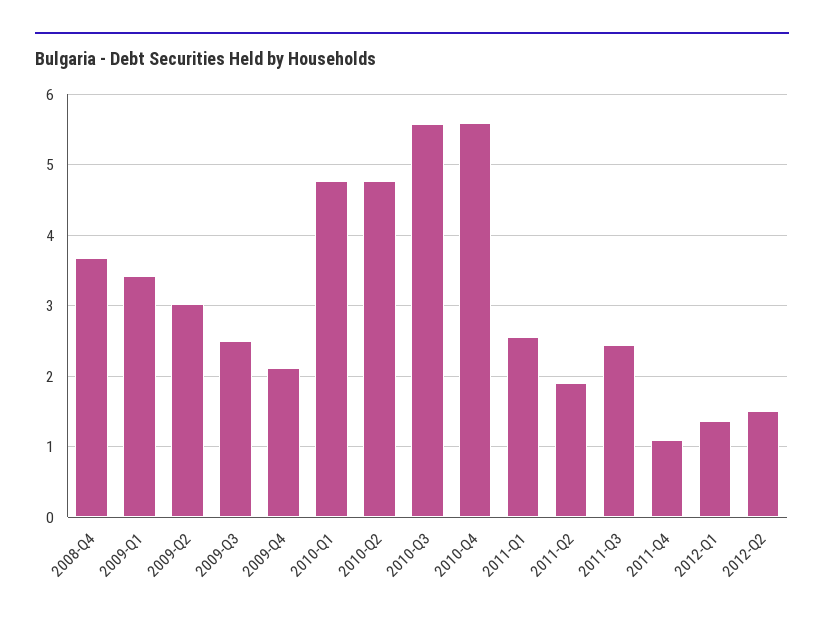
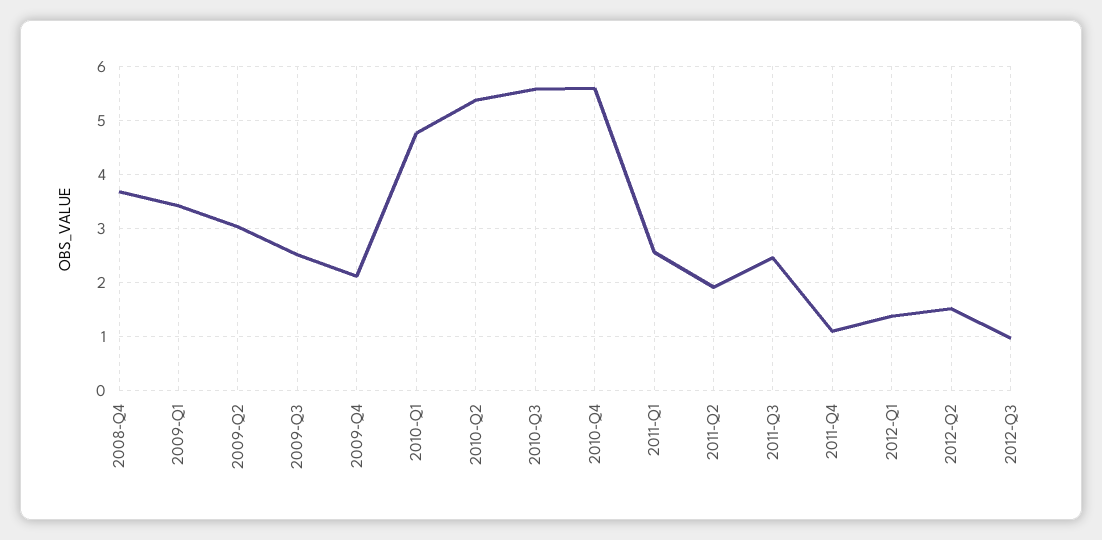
2010-Q2: 4.8 -> 5.4
2012-Q3: none -> 1

